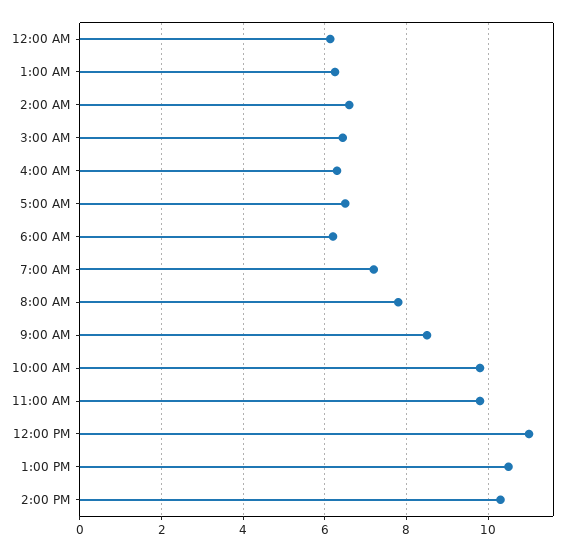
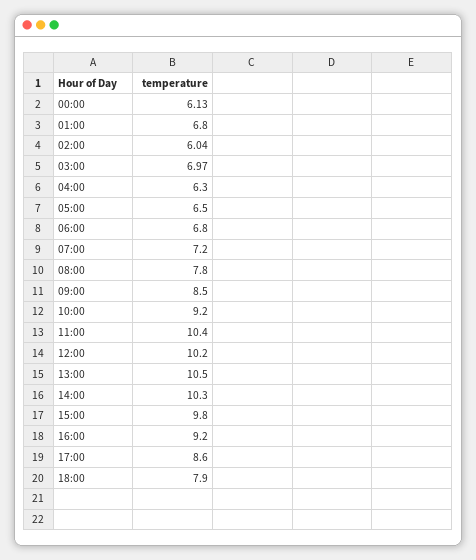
1:00 AM: 6.2 -> 6.8
2:00 AM: 6.6 -> 6.04
3:00 AM: 6.4 -> 6.97
6:00 AM: 6.2 -> 6.8
10:00 AM: 9.8 -> 9.2
11:00 AM: 9.8 -> 10.4
12:00 PM: 11 -> 10.2
15:00: none -> 9.8
16:00: none -> 9.2
17:00: none -> 8.6
18:00: none -> 7.9

